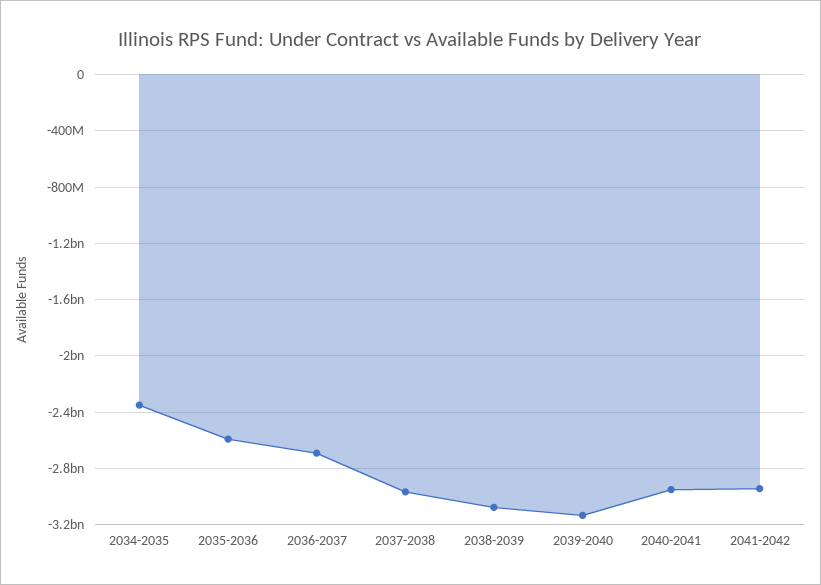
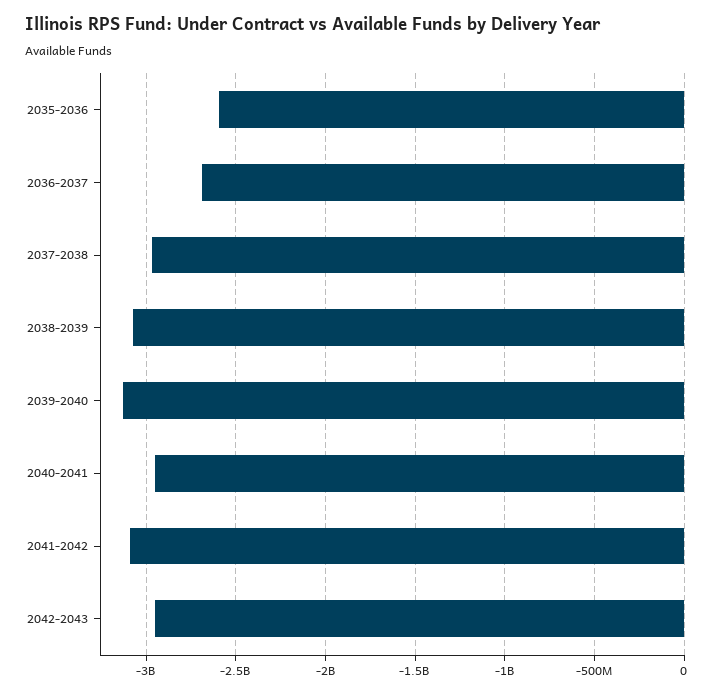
2034-2035: -2350000000 -> none
2041-2042: -2950000000 -> -3100000000
2042-2043: none -> -2950000000

